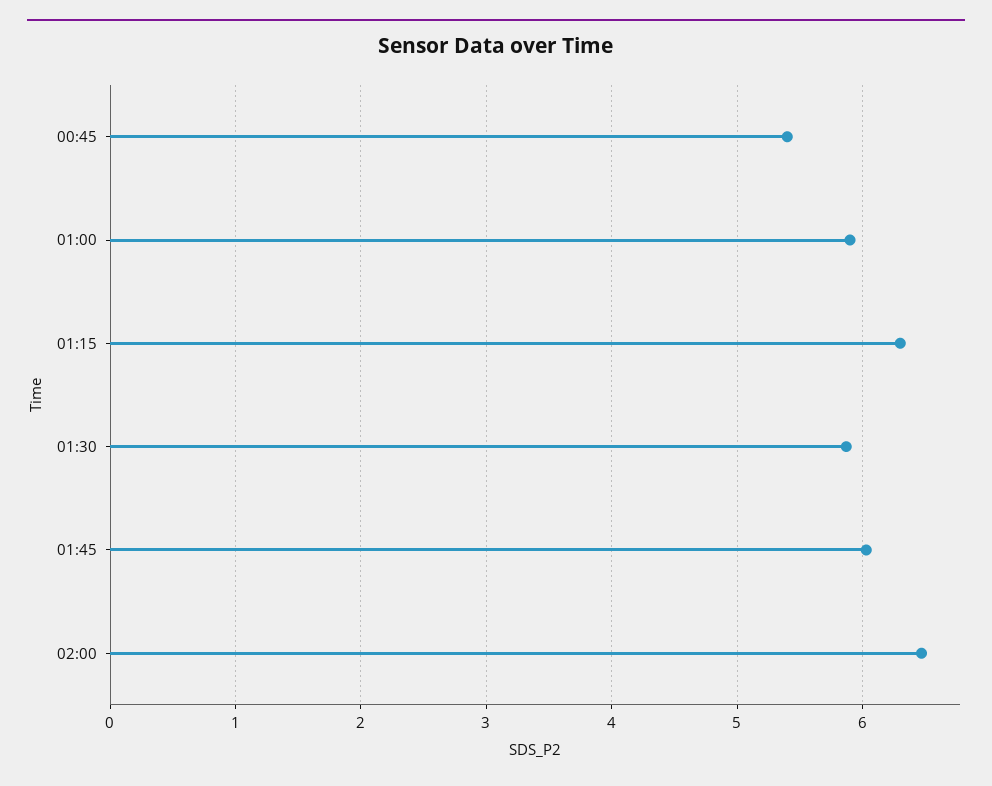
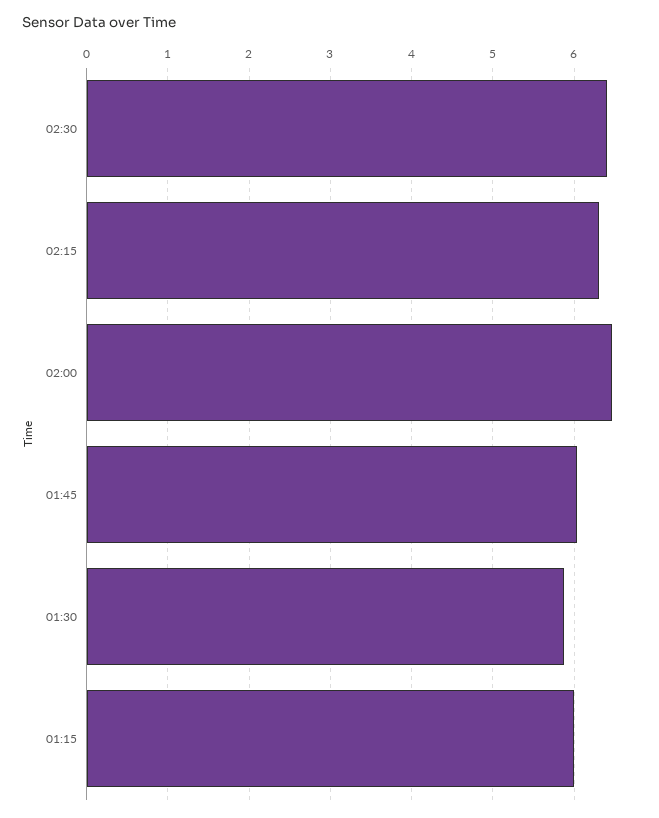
00:45: 5.4 -> none
01:00: 5.9 -> none
01:15: 6.3 -> 6
02:30: none -> 6.4
02:15: none -> 6.3

